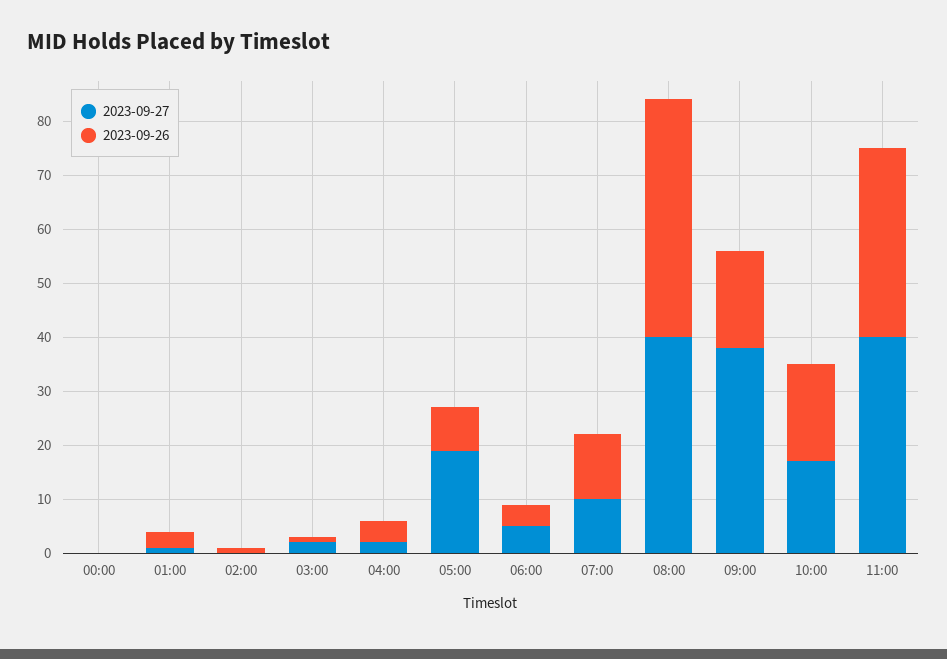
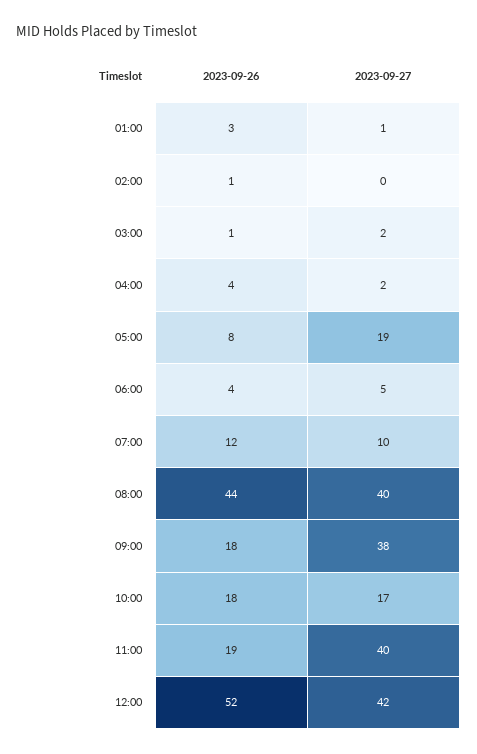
2023-09-27, 00:00: 0 -> none
2023-09-26, 00:00: 0 -> none
2023-09-26, 11:00: 35 -> 19
2023-09-26, 12:00: none -> 52
2023-09-27, 12:00: none -> 42

